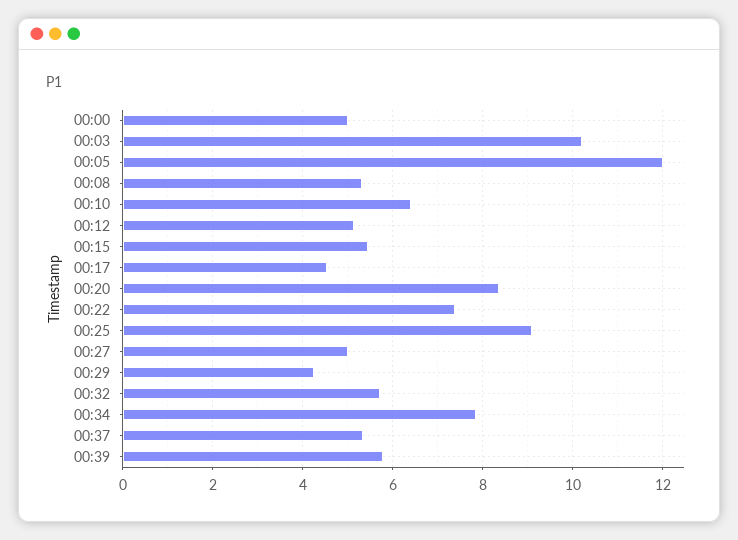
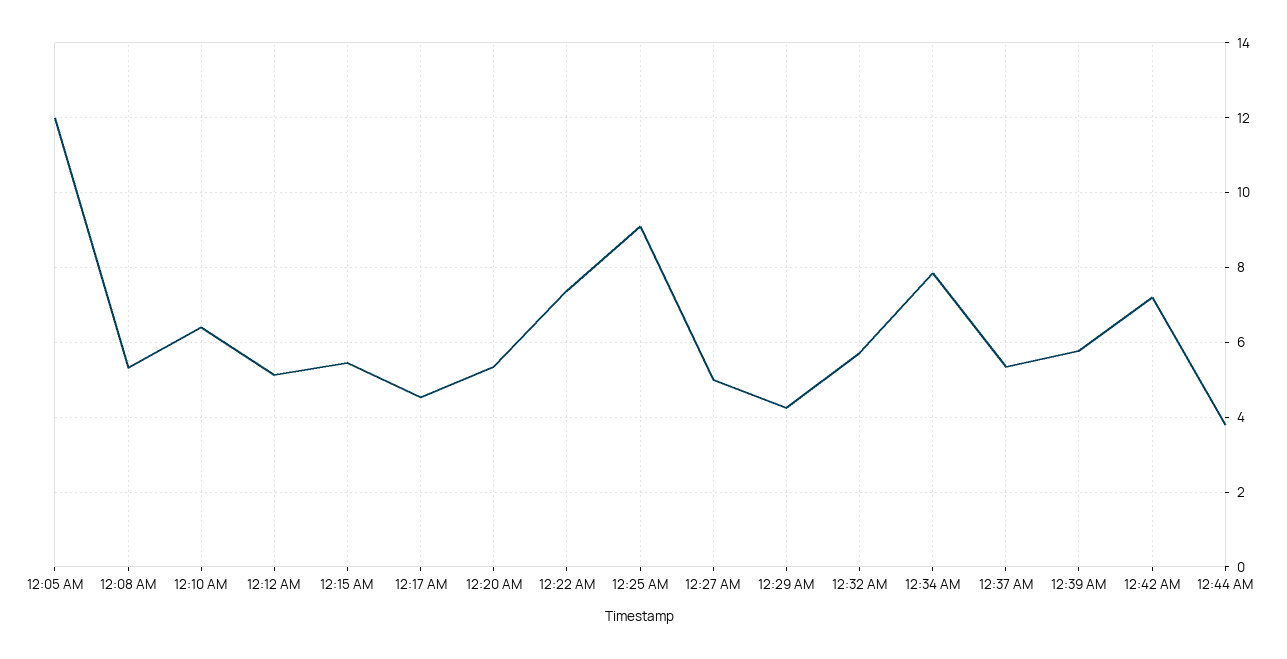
00:00: 5 -> none
00:03: 10.2 -> none
00:20: 8.4 -> 5.4
12:42 AM: none -> 7.2
12:44 AM: none -> 3.8

